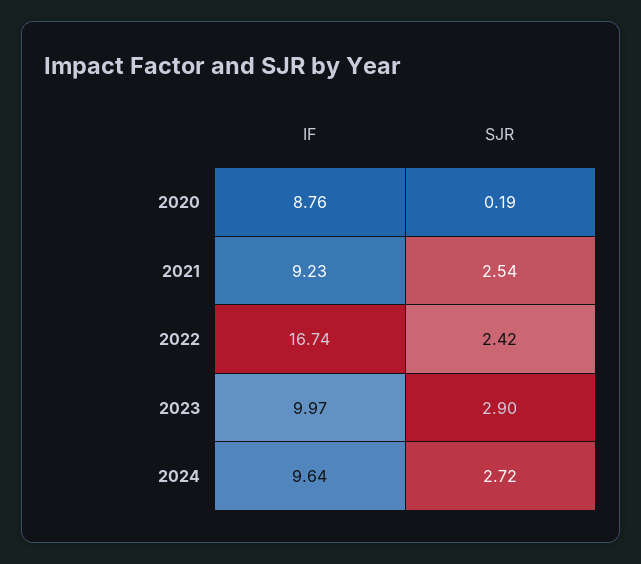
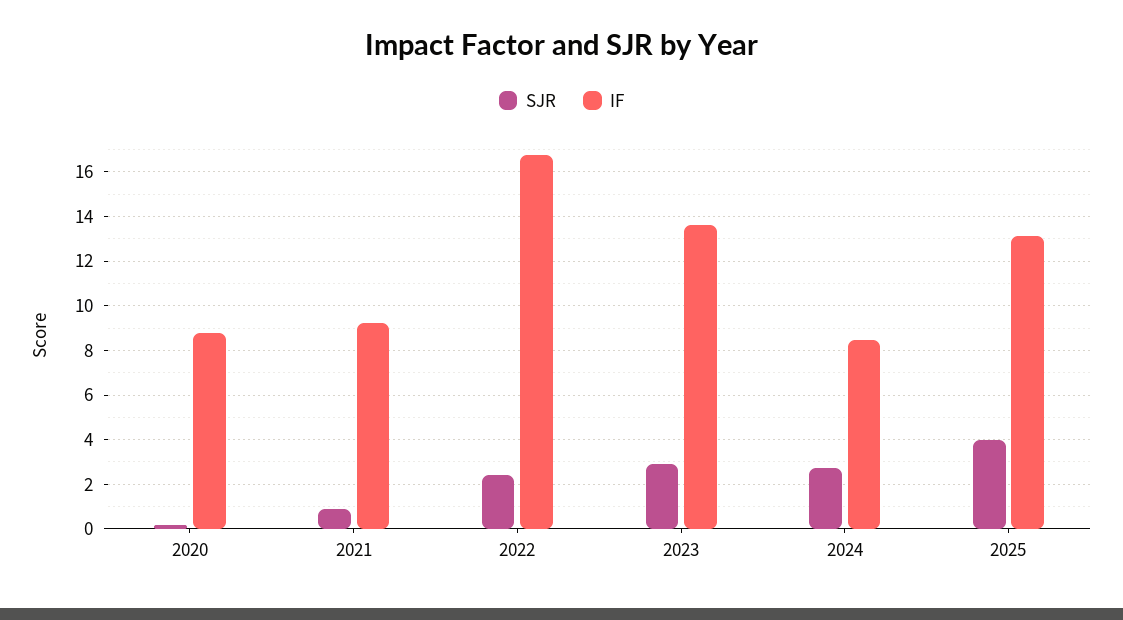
SJR, 2021: 2.54 -> 1
IF, 2023: 9.97 -> 13.5
IF, 2024: 9.64 -> 8.5
SJR, 2025: none -> 4
IF, 2025: none -> 13

